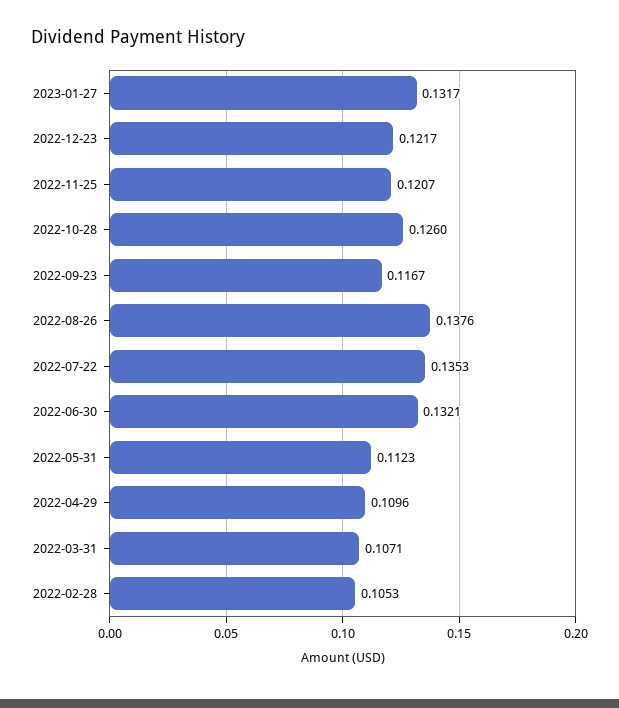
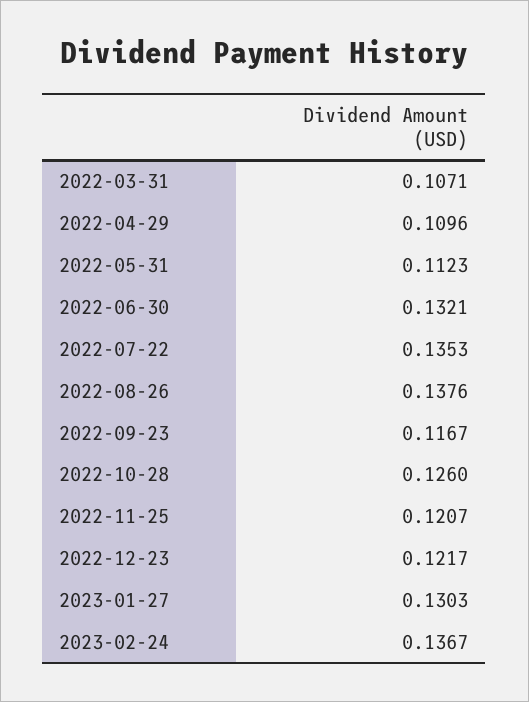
2023-01-27: 0.1317 -> 0.1303
2022-02-28: 0.1053 -> none
2023-02-24: none -> 0.1367

